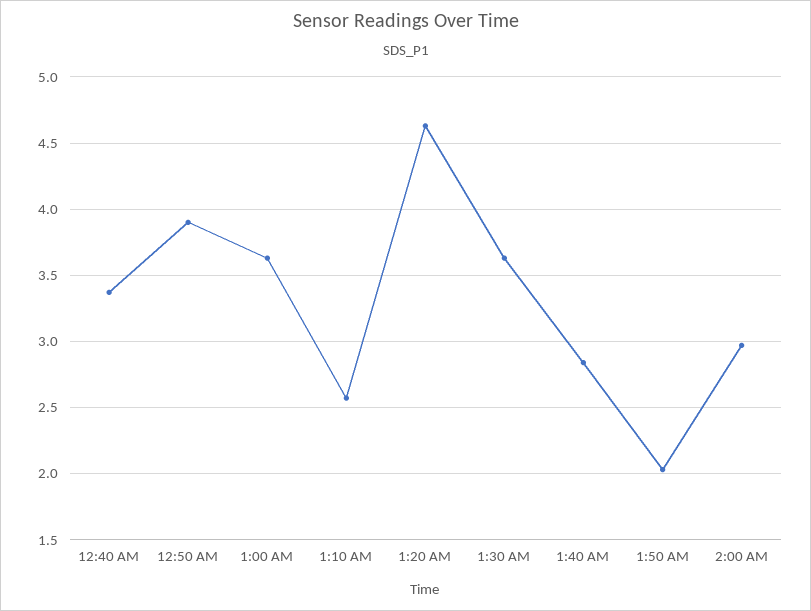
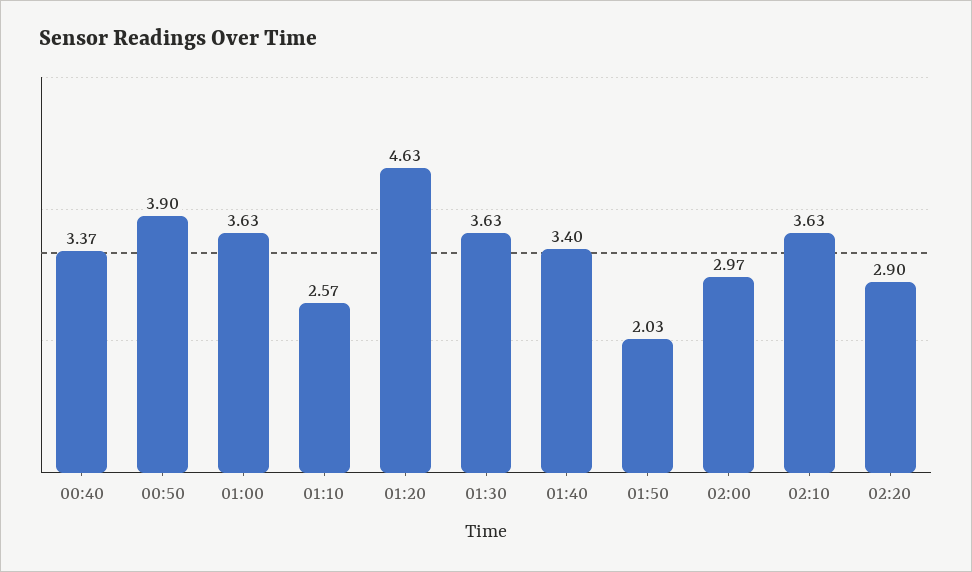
1:40 AM: 2.85 -> 3.4
02:10: none -> 3.63
02:20: none -> 2.9

